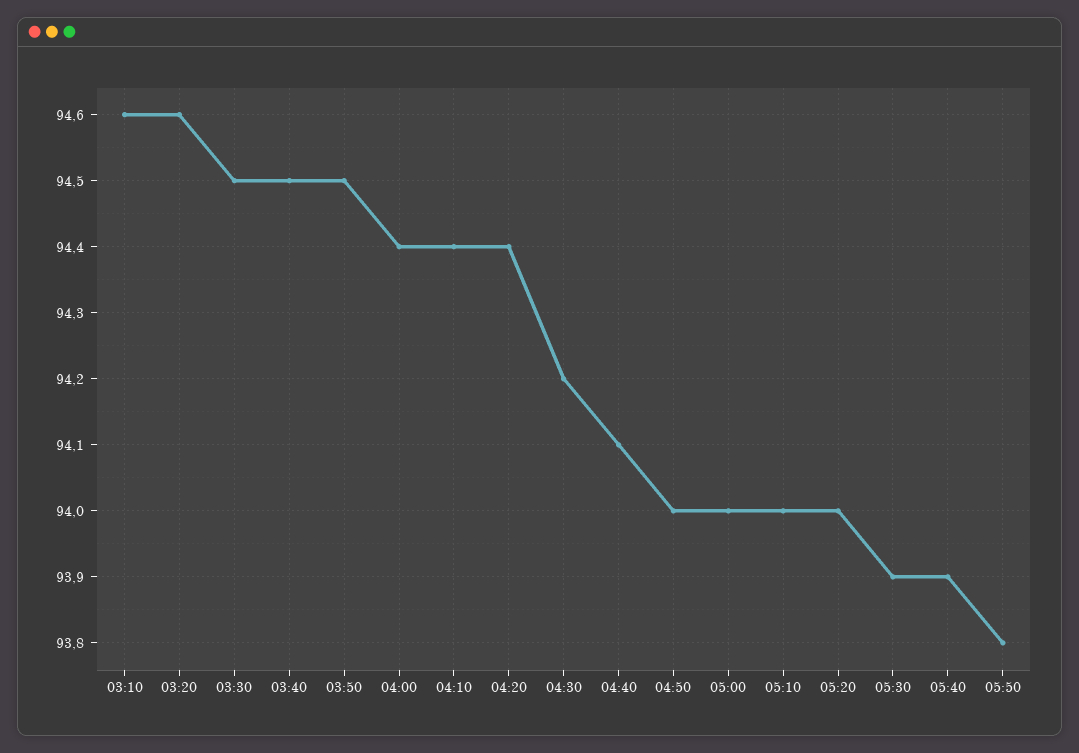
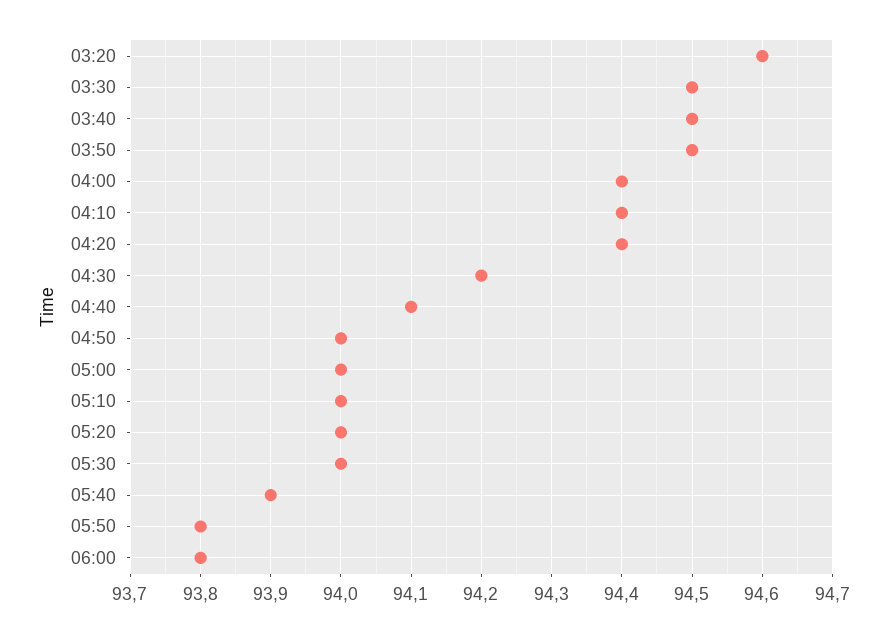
03:10: 94.6 -> none
05:30: 93.9 -> 94
06:00: none -> 93.8

